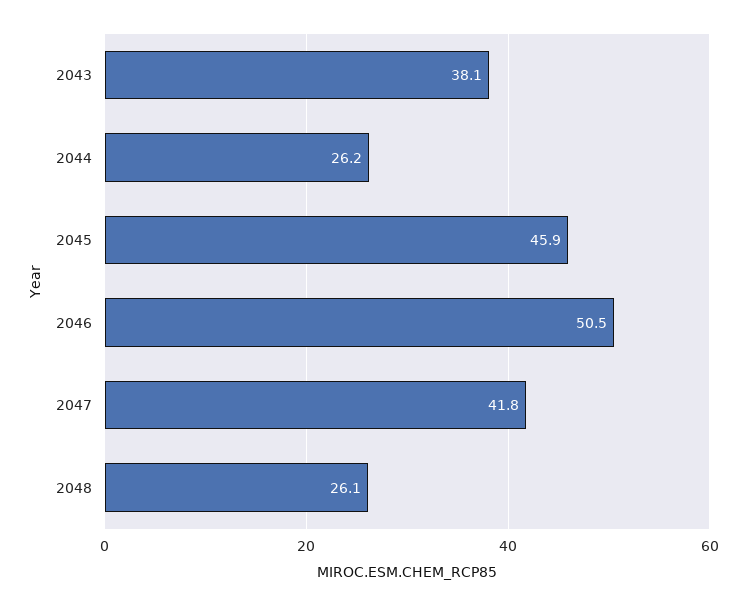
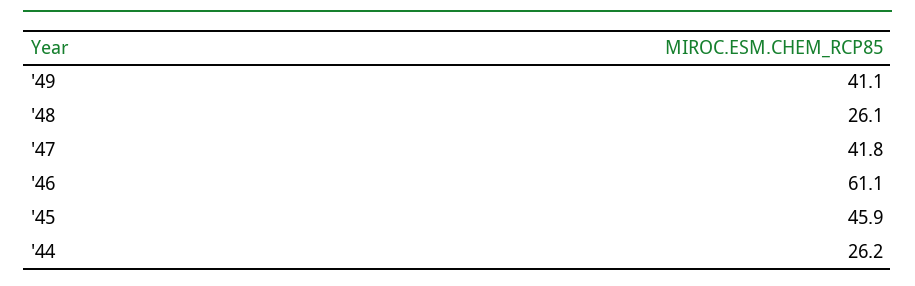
2043: 38.1 -> none
2046: 50.5 -> 61.1
'49: none -> 41.1

